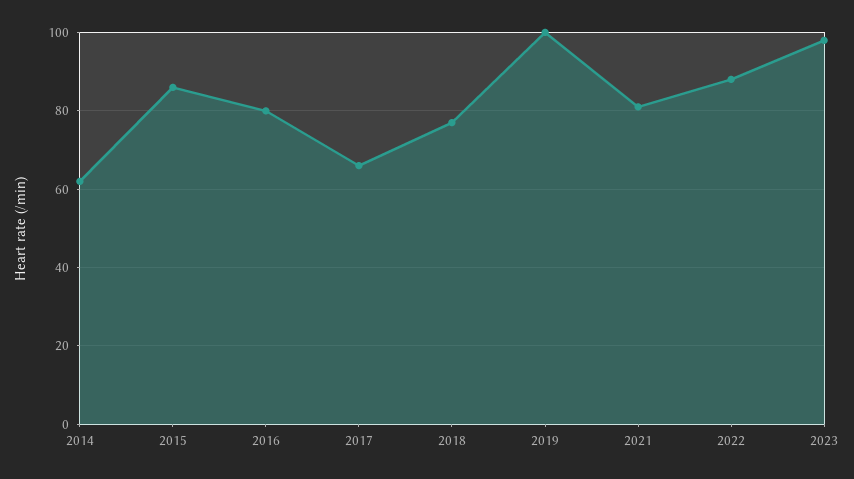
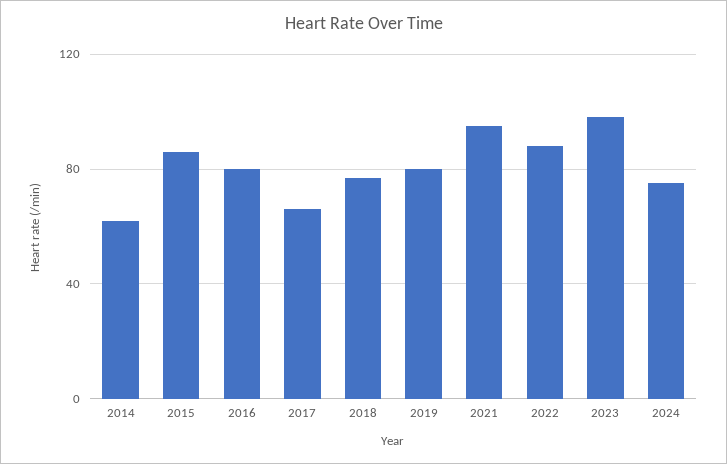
2019: 100 -> 80
2021: 80 -> 95
2024: none -> 75

